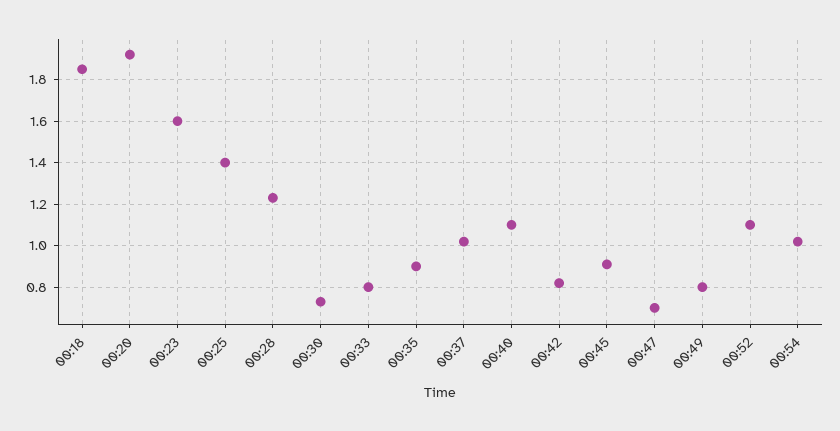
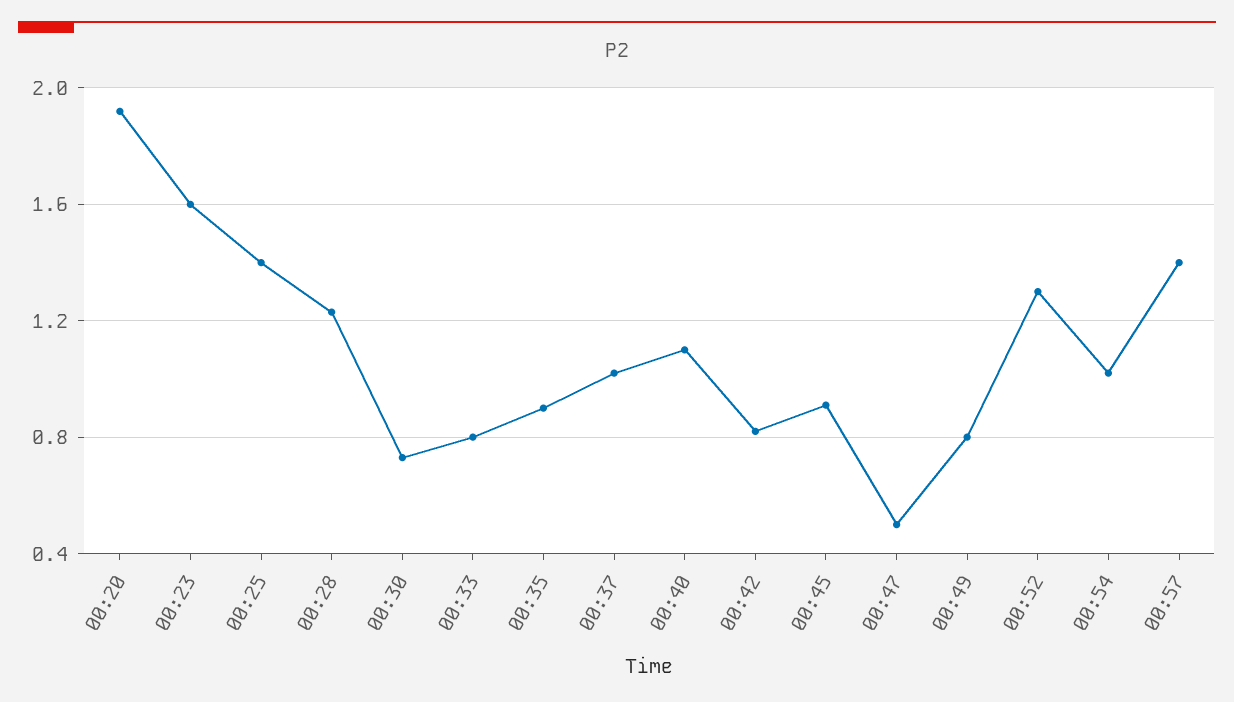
00:18: 1.85 -> none
00:47: 0.7 -> 0.5
00:52: 1.1 -> 1.3
00:57: none -> 1.4

